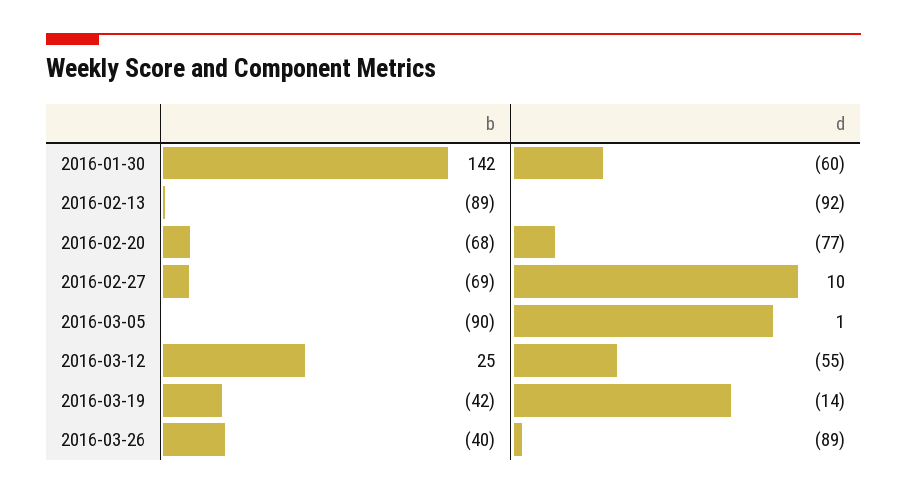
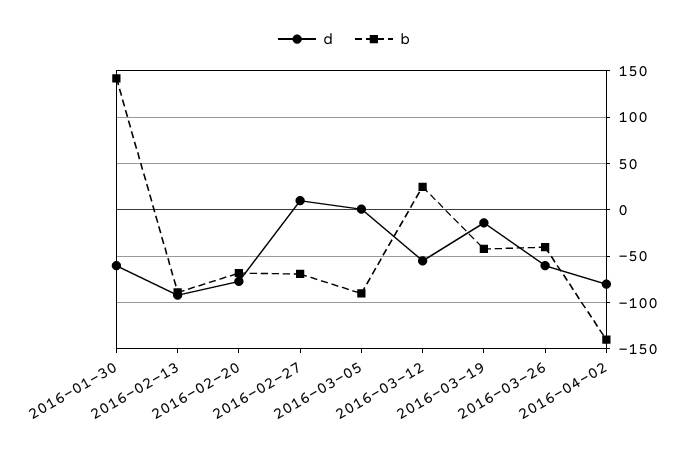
d, 2016-03-26: -89 -> -60
d, 2016-04-02: none -> -80
b, 2016-04-02: none -> -140

